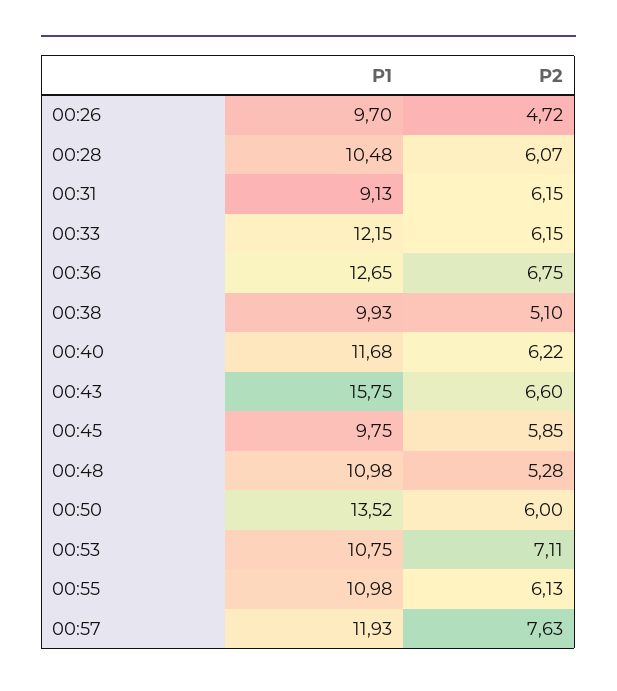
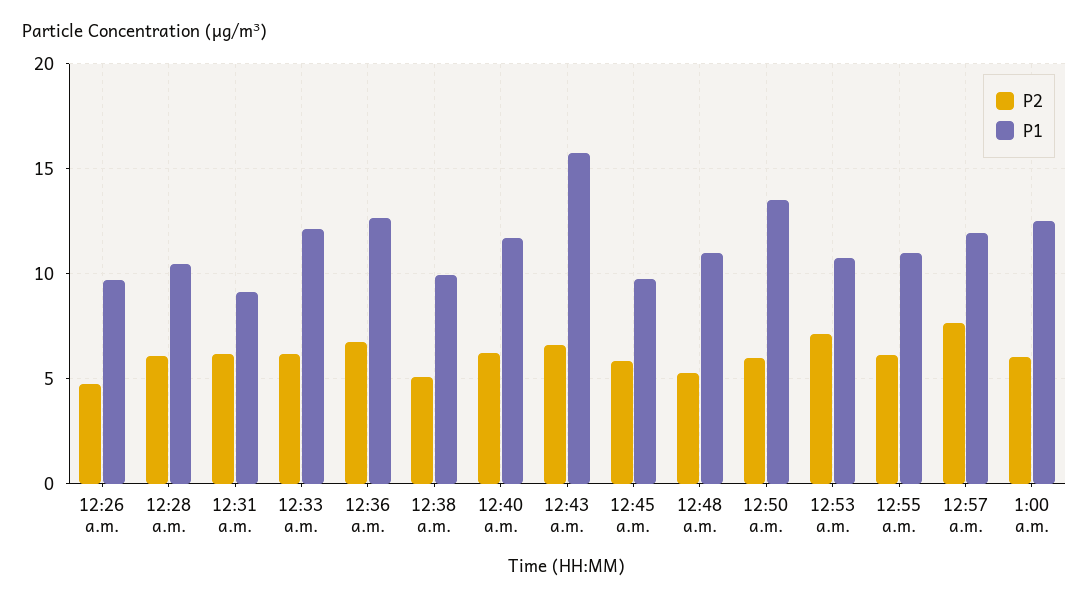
P2, 1:00 a.m.: none -> 6
P1, 1:00 a.m.: none -> 12.5

